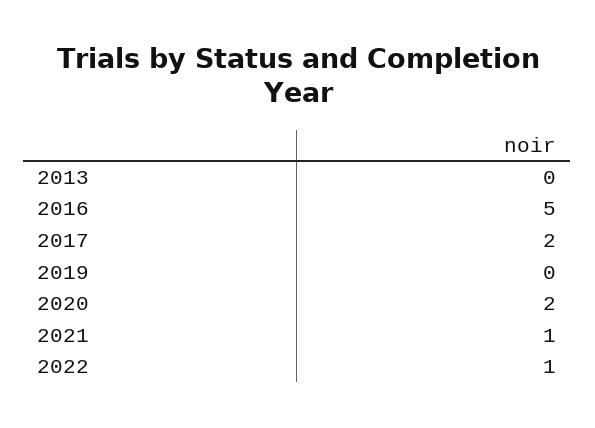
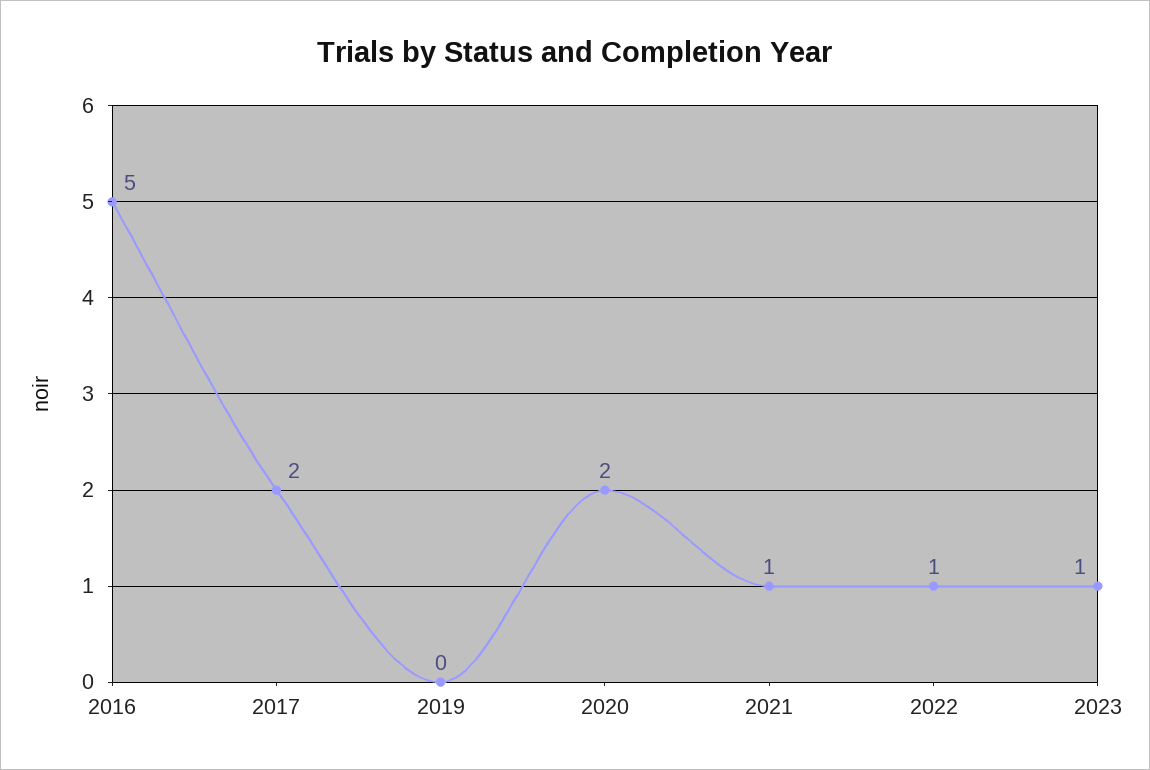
2013: 0 -> none
2023: none -> 1

